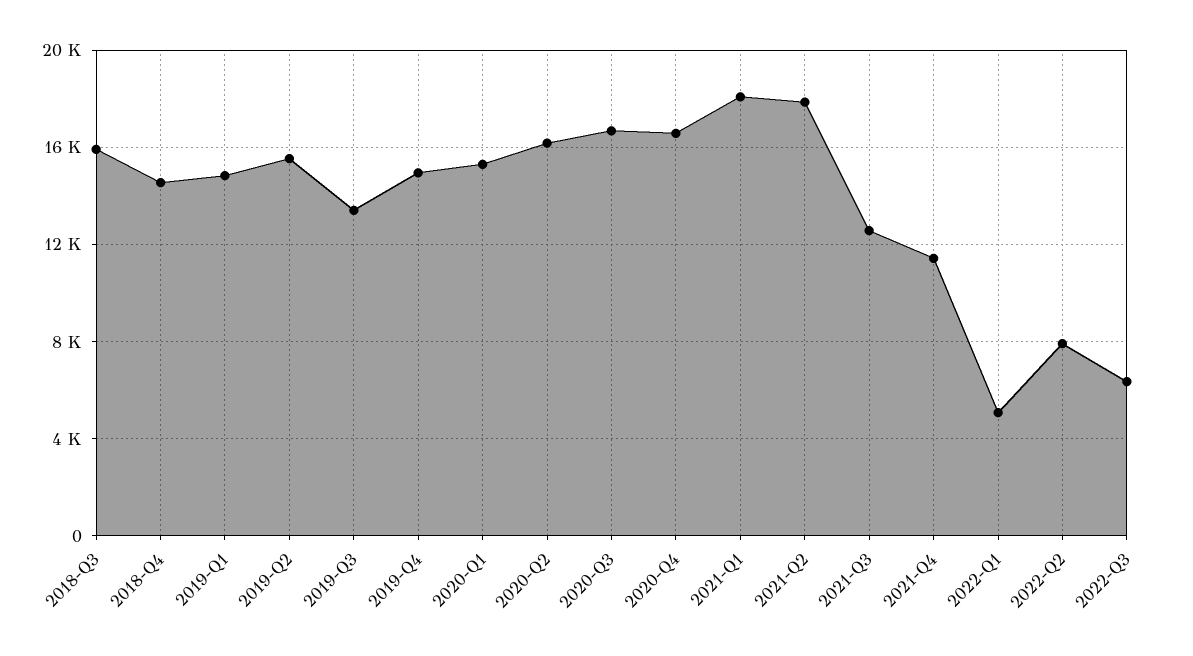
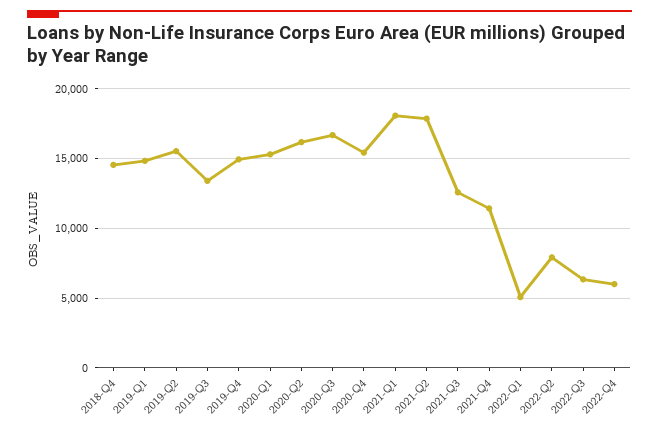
2018-Q3: 16000 -> none
2020-Q4: 16500 -> 15500
2022-Q4: none -> 6000

